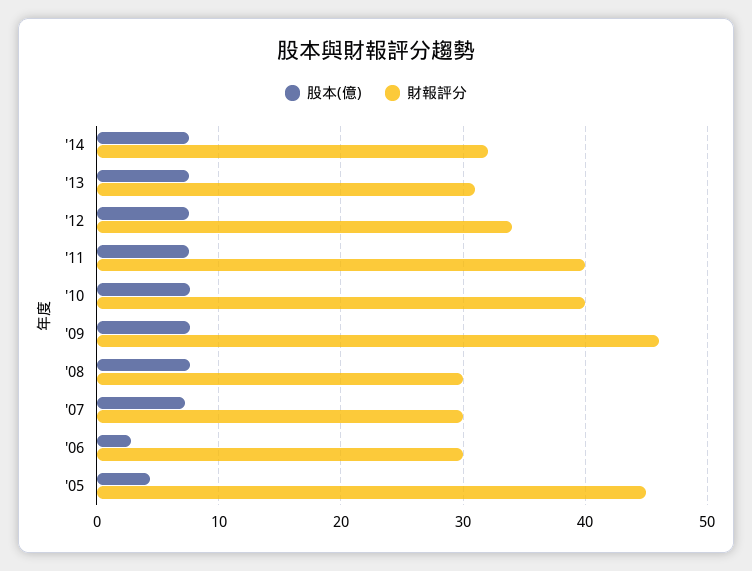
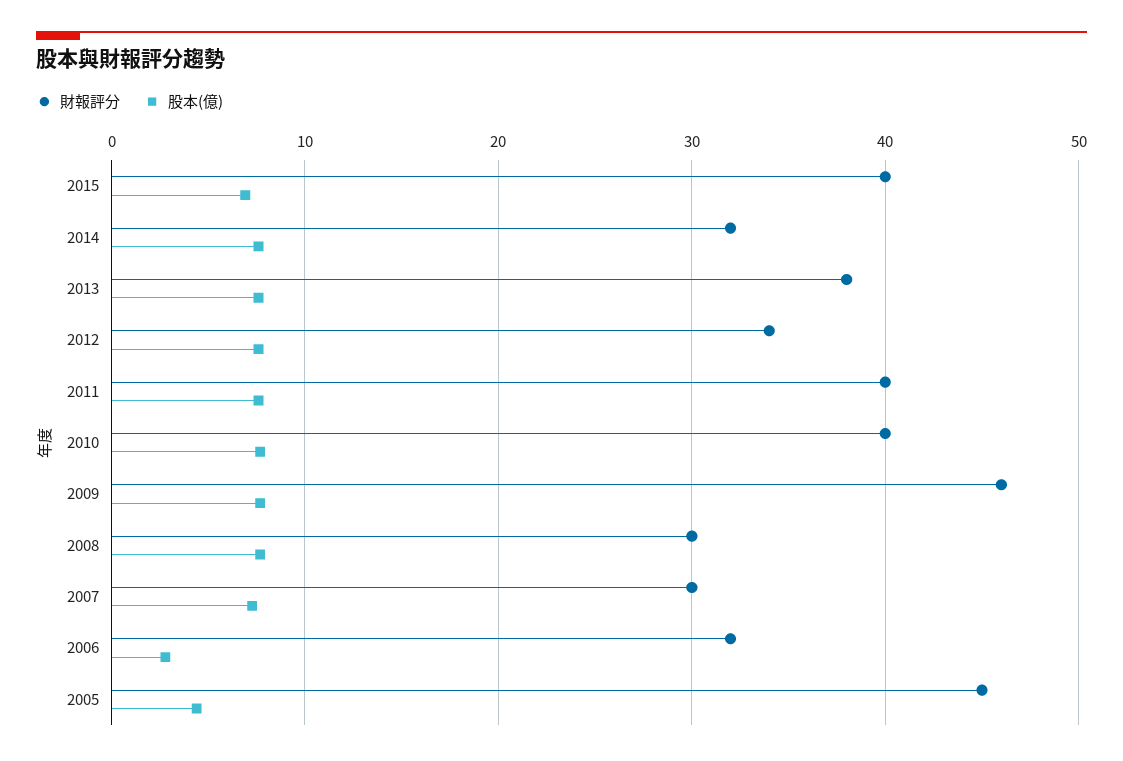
財報評分, '13: 31 -> 38
財報評分, '06: 30 -> 32
財報評分, 2015: none -> 40
股本(億), 2015: none -> 7

